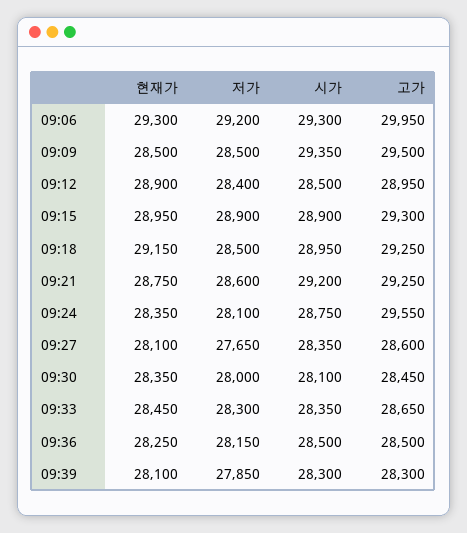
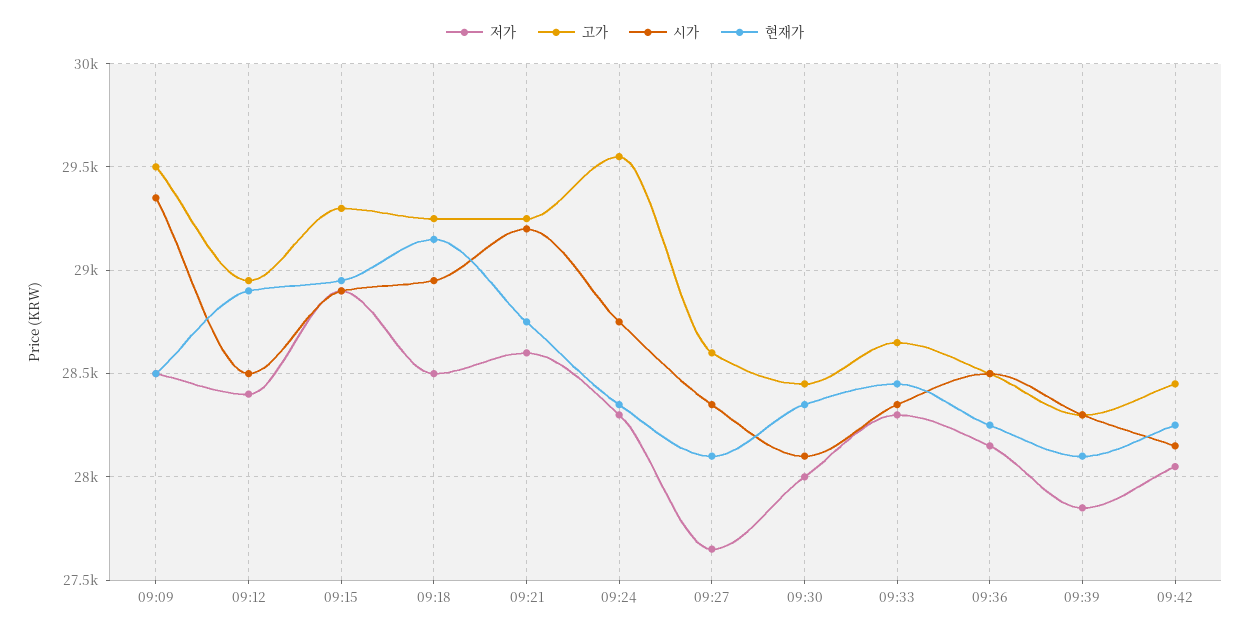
현재가, 09:06: 29300 -> none
저가, 09:06: 29200 -> none
시가, 09:06: 29300 -> none
고가, 09:06: 29950 -> none
저가, 09:24: 28100 -> 28300
저가, 09:42: none -> 28050
고가, 09:42: none -> 28450
시가, 09:42: none -> 28150
현재가, 09:42: none -> 28250

